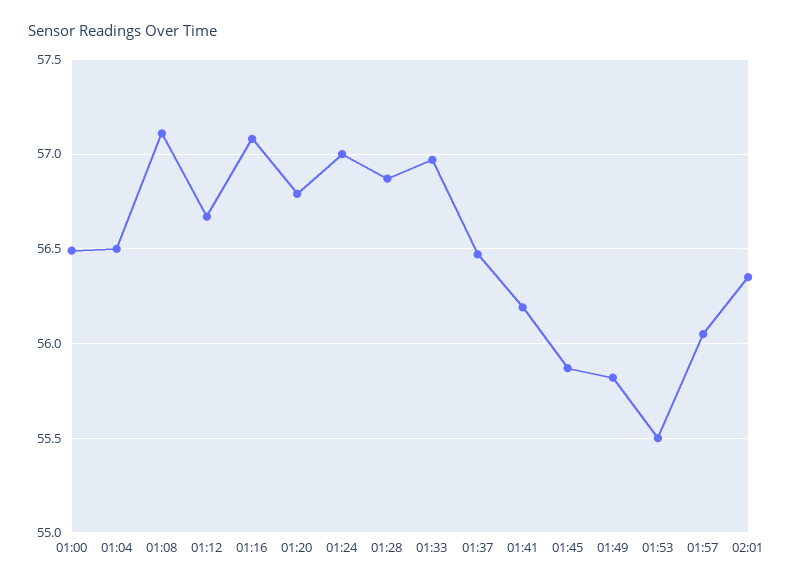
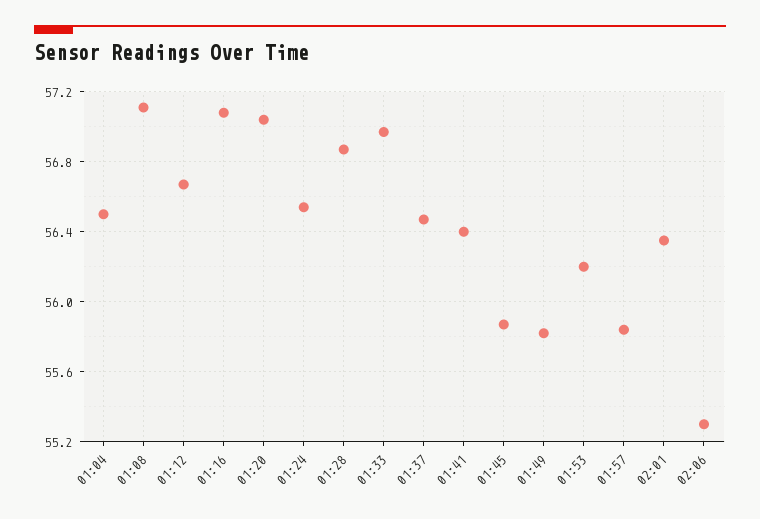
01:00: 56.5 -> none
01:20: 56.8 -> 57.05
01:24: 57 -> 56.55
01:41: 56.2 -> 56.4
01:53: 55.5 -> 56.2
01:57: 56.05 -> 55.85
02:06: none -> 55.3

